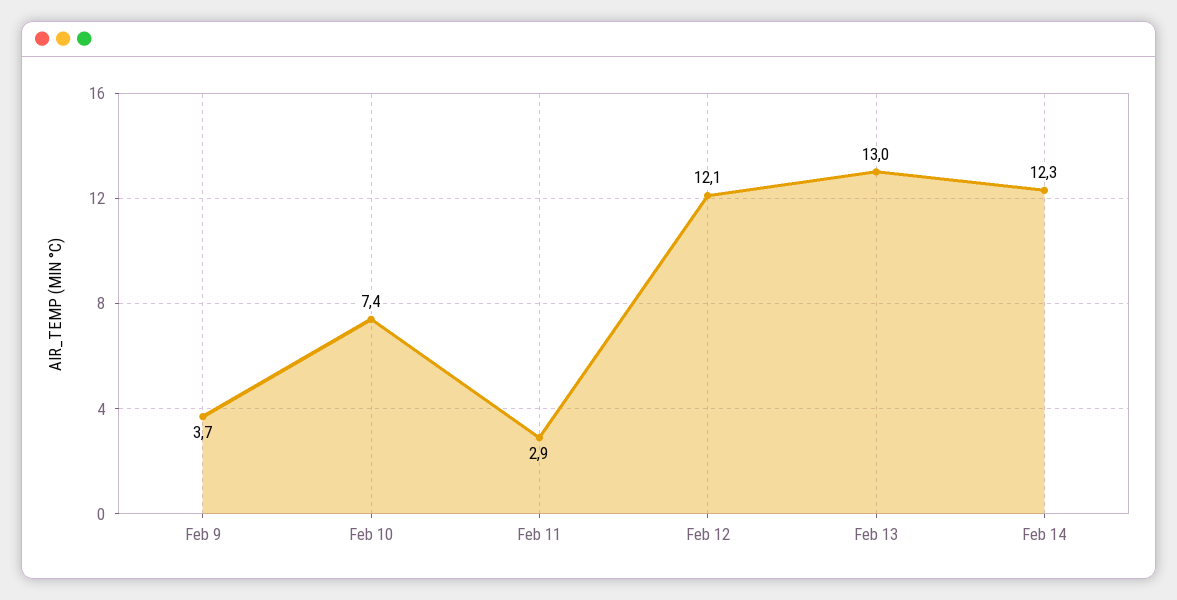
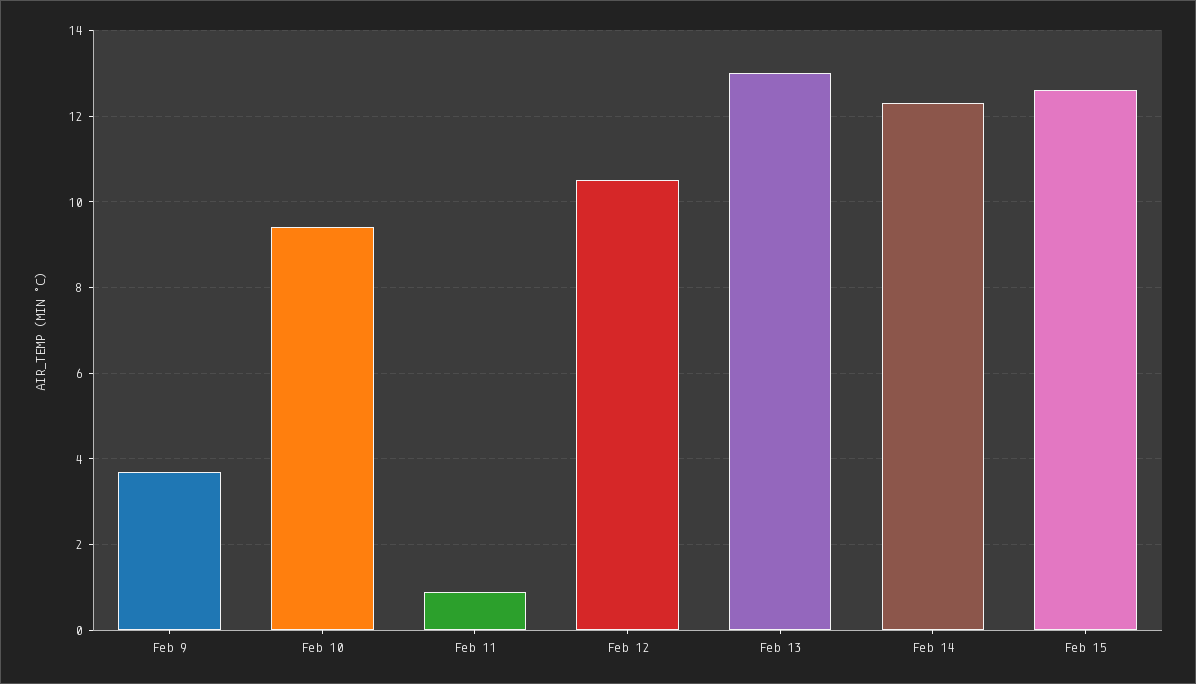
Feb 10: 7.4 -> 9.5
Feb 11: 2.9 -> 1
Feb 12: 12.1 -> 10.5
Feb 15: none -> 12.5

